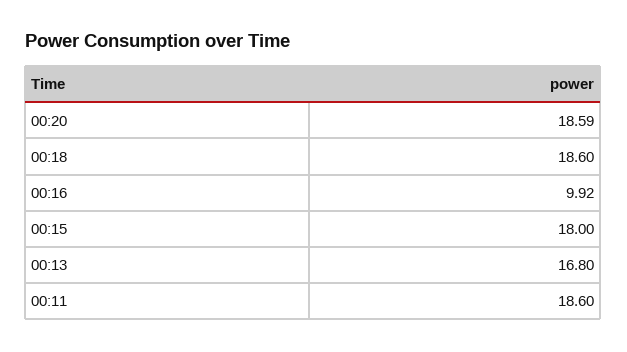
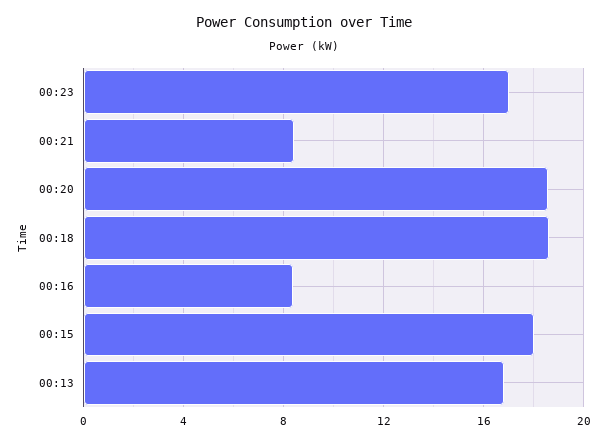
00:16: 9.92 -> 8.5
00:11: 18.6 -> none
00:23: none -> 17
00:21: none -> 8.5

